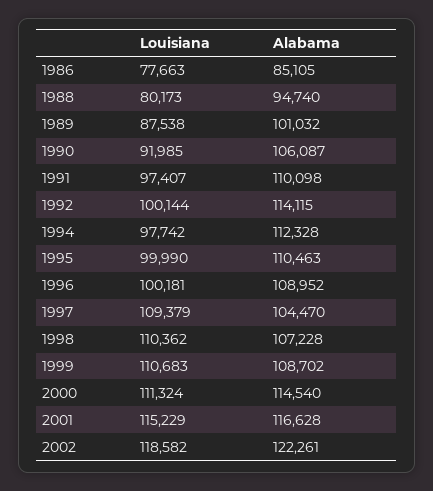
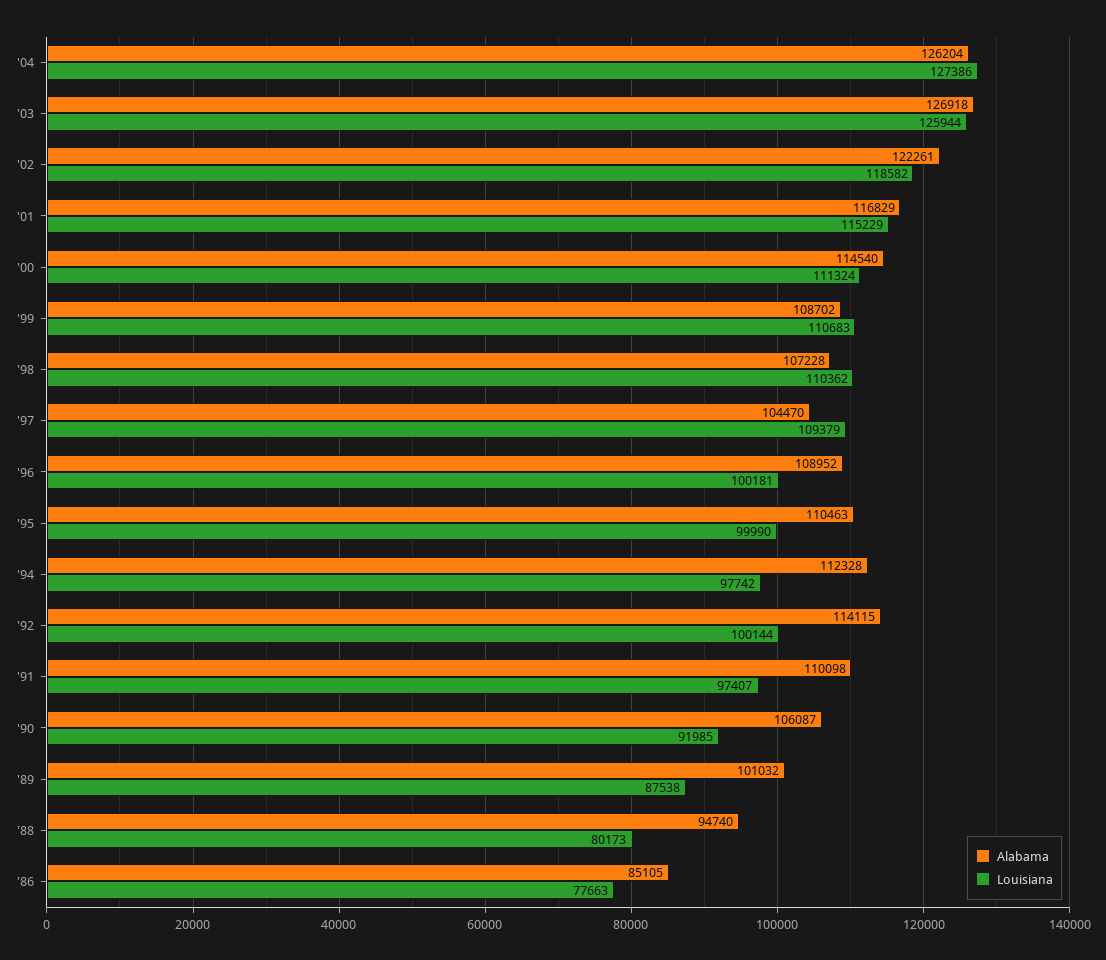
Alabama, 2001: 116628 -> 116829
Alabama, '04: none -> 126204
Louisiana, '04: none -> 127386
Alabama, '03: none -> 126918
Louisiana, '03: none -> 125944

